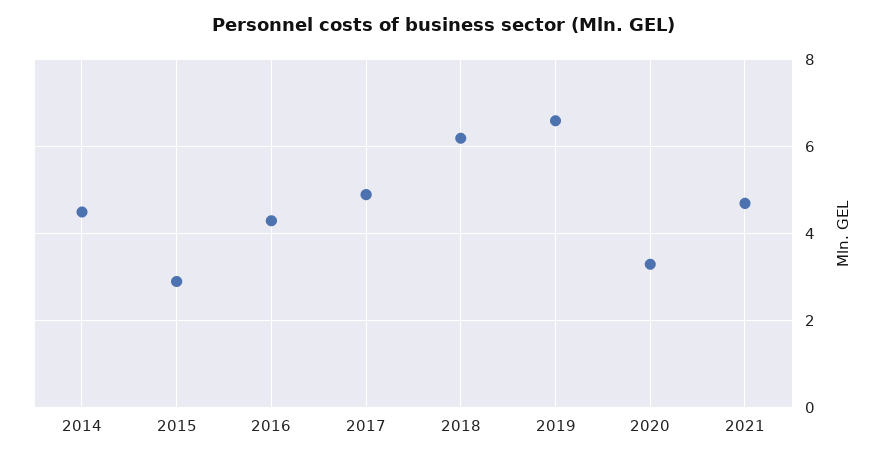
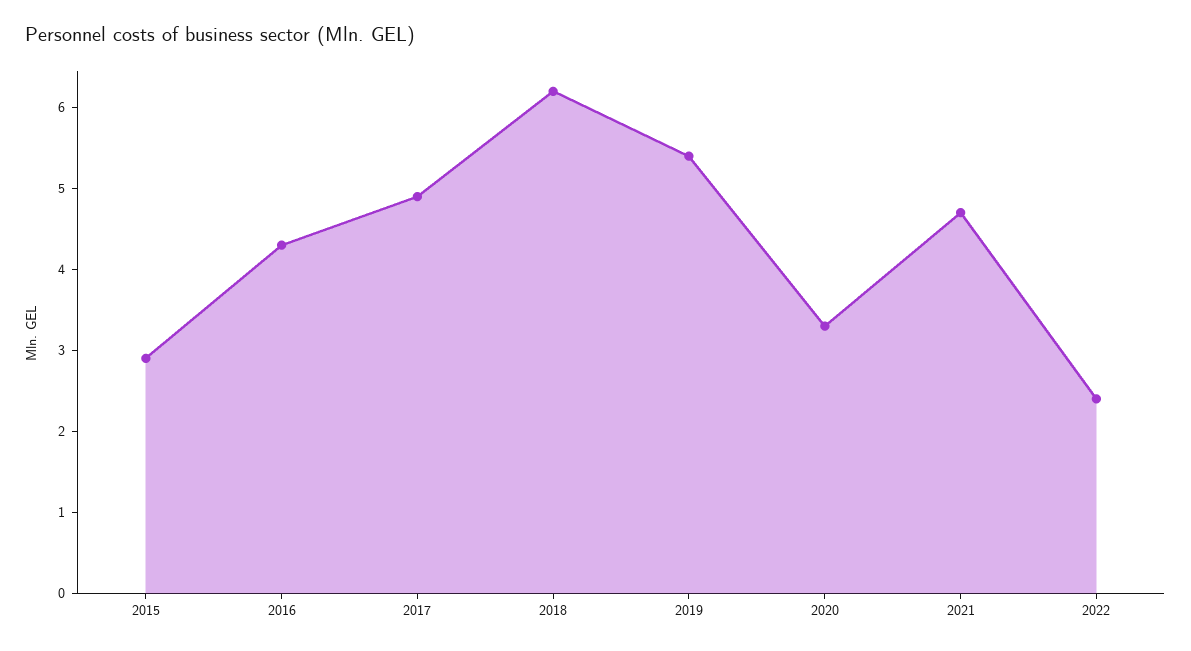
2014: 4.5 -> none
2019: 6.5 -> 5.4
2022: none -> 2.4

